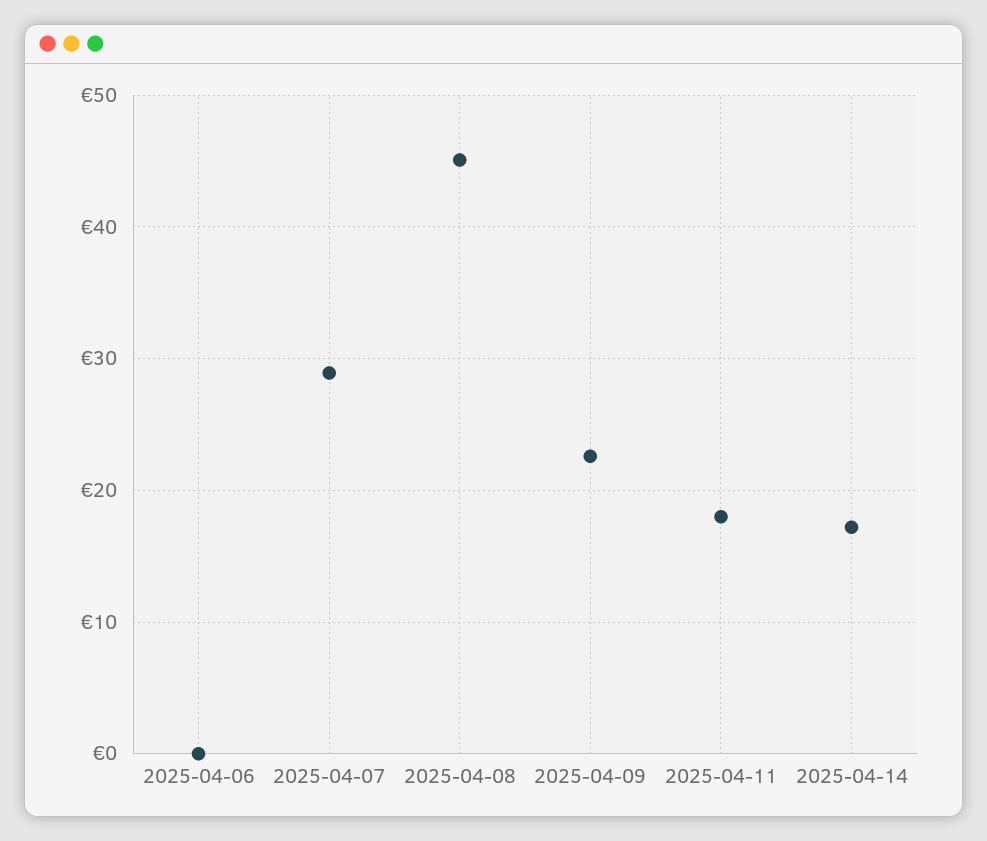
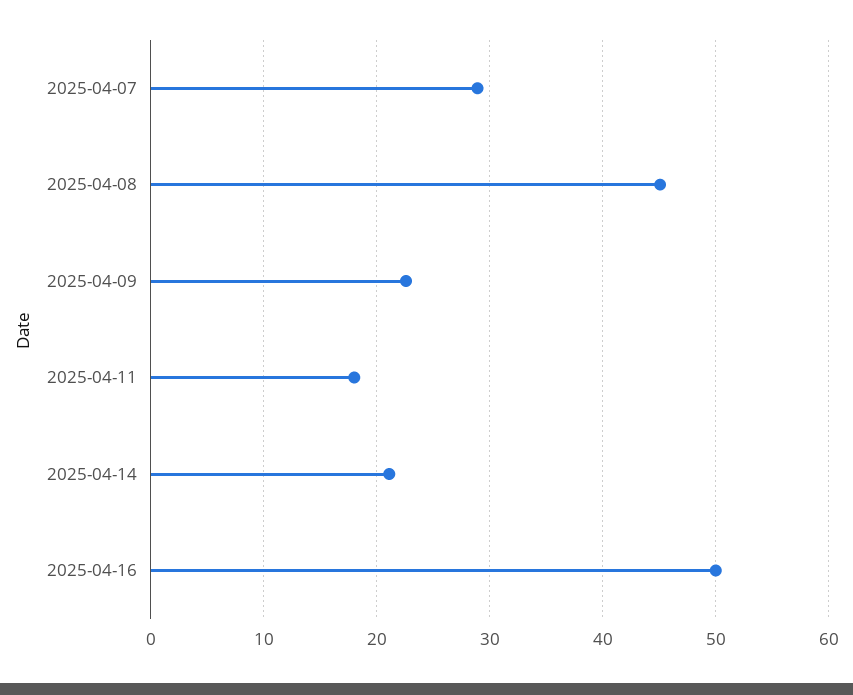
2025-04-06: 0 -> none
2025-04-14: 17 -> 21
2025-04-16: none -> 50

